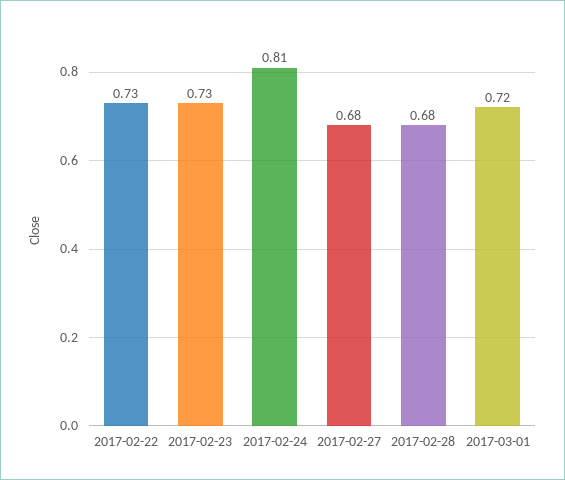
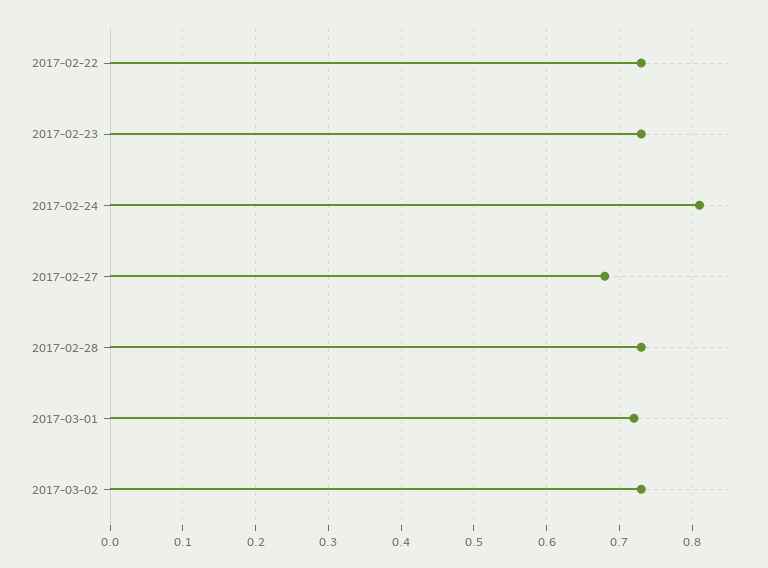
2017-02-28: 0.68 -> 0.73
2017-03-02: none -> 0.73

